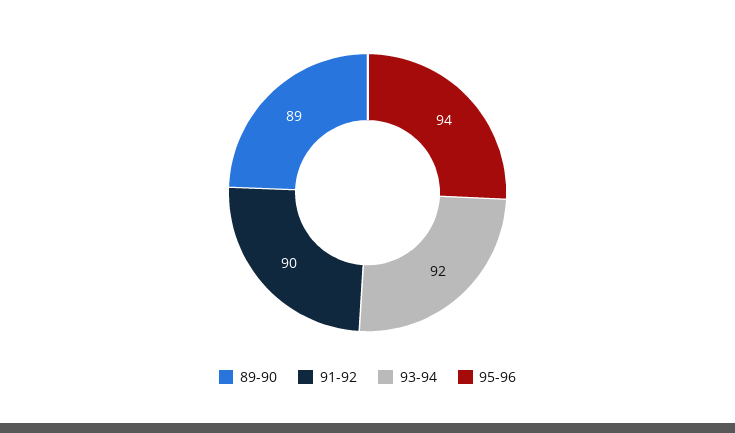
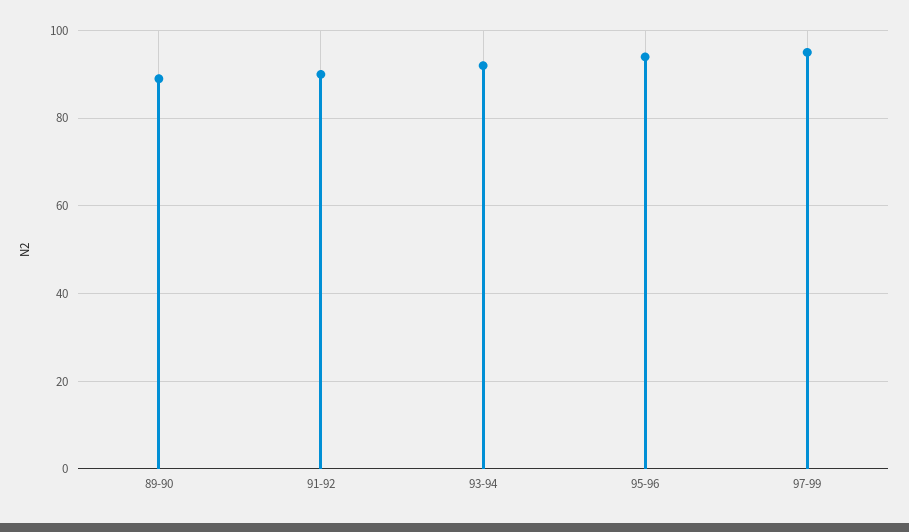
97-99: none -> 95

